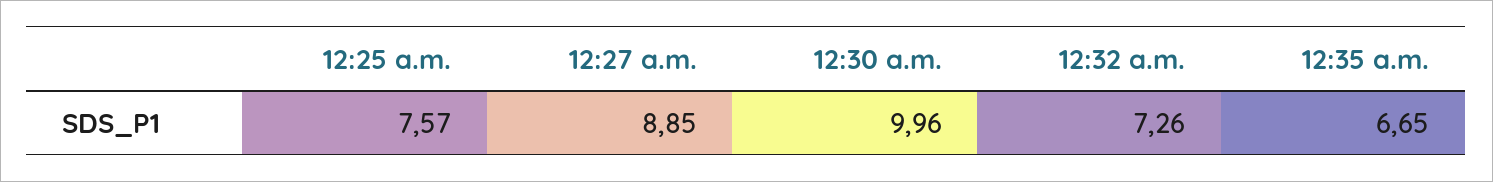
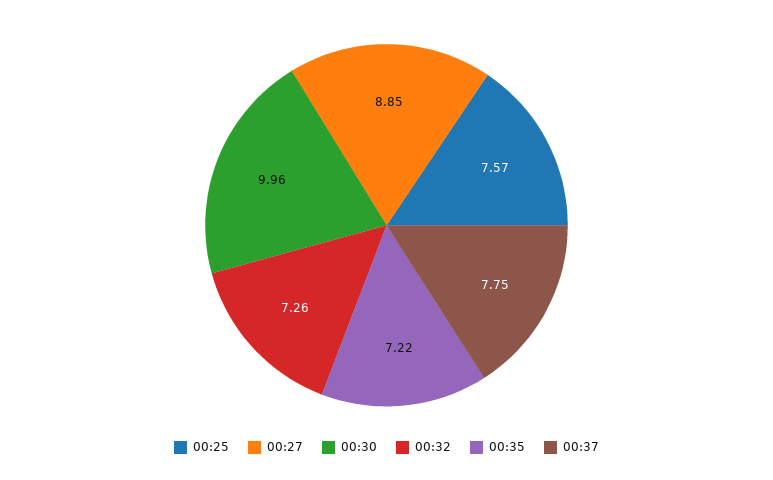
12:35 a.m.: 6.65 -> 7.22
00:37: none -> 7.75

